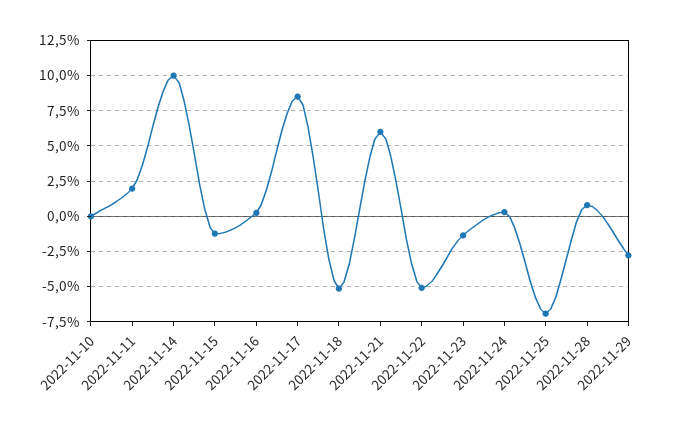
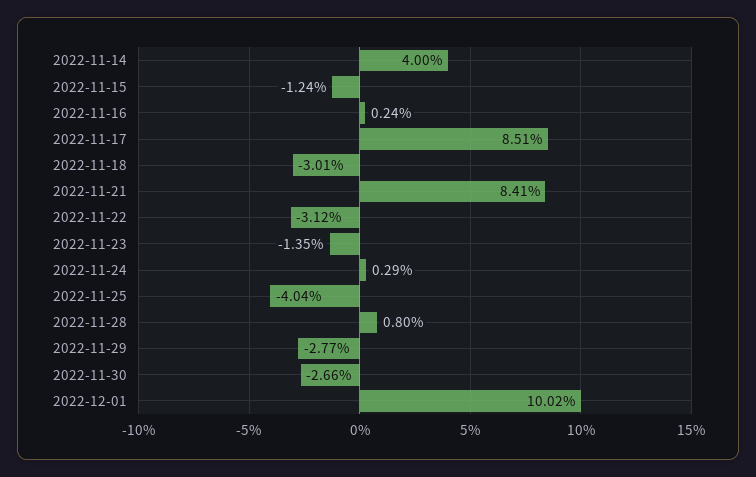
2022-11-10: 0 -> none
2022-11-11: 2 -> none
2022-11-14: 10 -> 4
2022-11-18: -5 -> -3.01
2022-11-21: 6 -> 8.41
2022-11-22: -5 -> -3.12
2022-11-25: -7 -> -4.04
2022-11-30: none -> -2.66
2022-12-01: none -> 10.02

